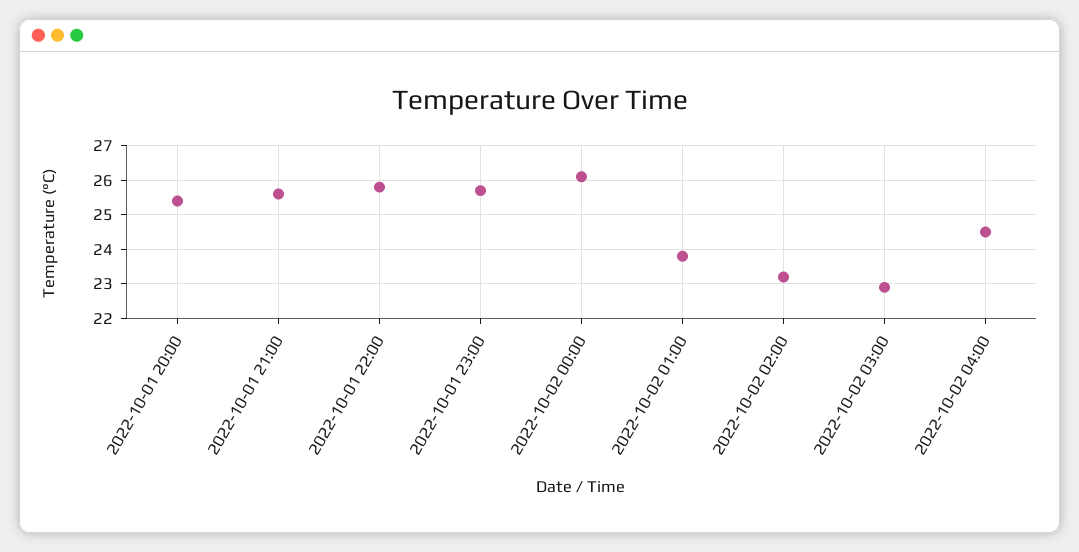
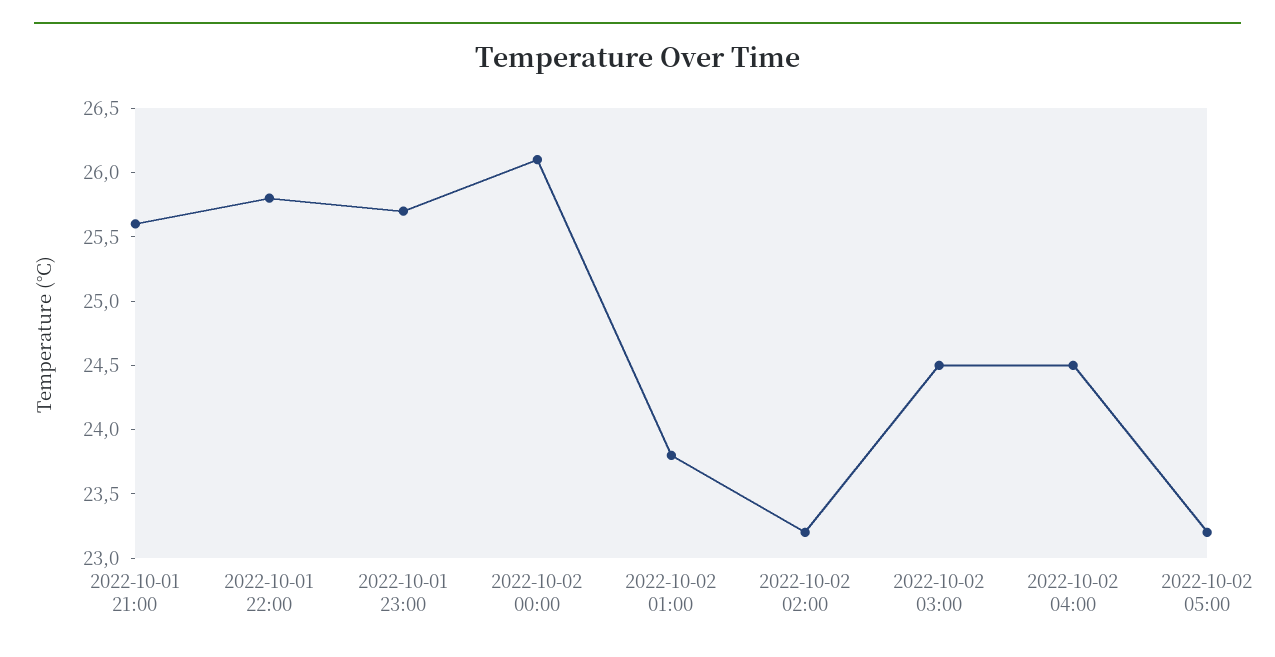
2022-10-01 20:00: 25.5 -> none
2022-10-02 03:00: 23 -> 24.5
2022-10-02 05:00: none -> 23.2

